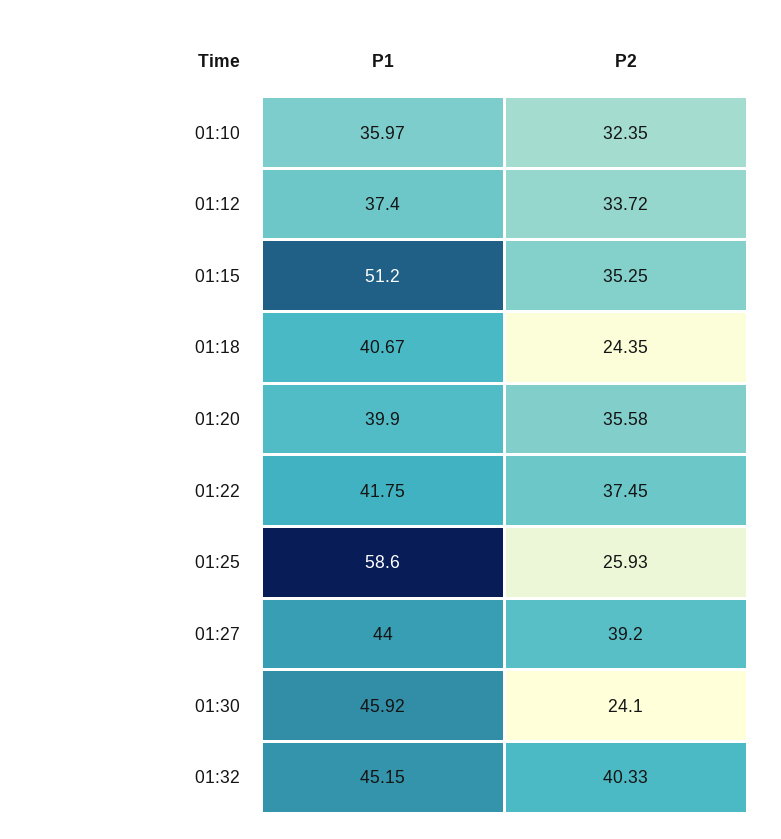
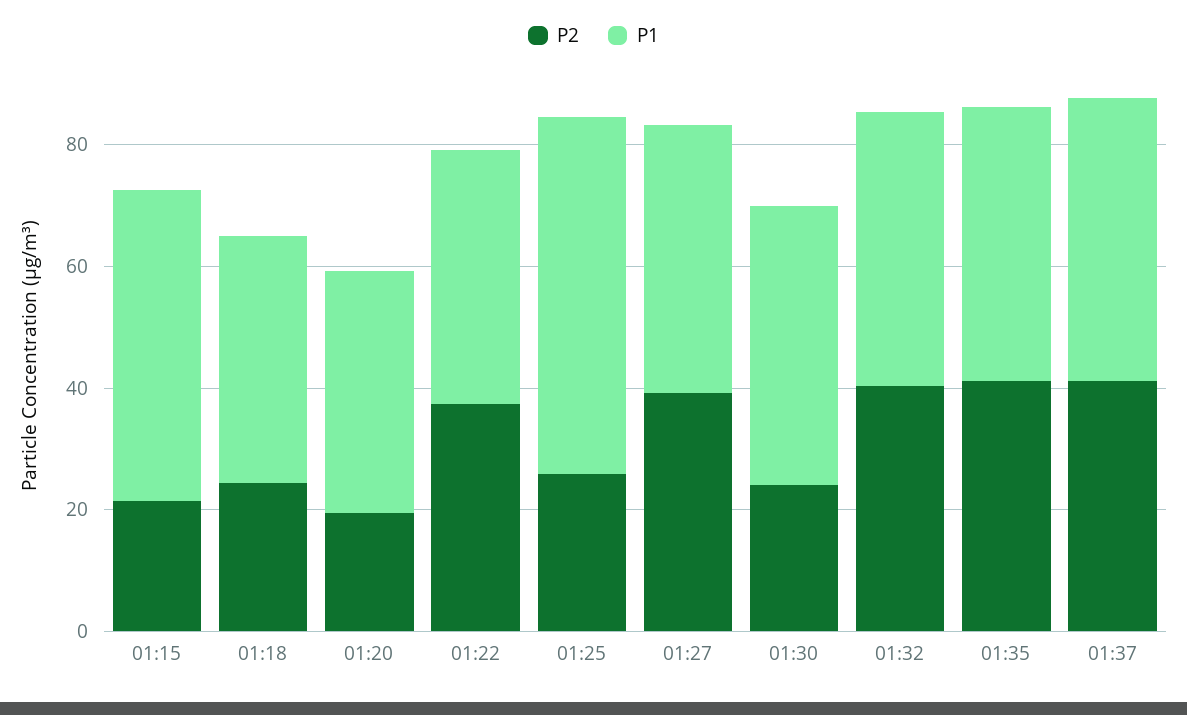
P1, 01:10: 35.97 -> none
P2, 01:10: 32.35 -> none
P1, 01:12: 37.4 -> none
P2, 01:12: 33.72 -> none
P2, 01:15: 35.25 -> 20
P2, 01:20: 35.58 -> 20
P2, 01:35: none -> 40
P1, 01:35: none -> 45
P2, 01:37: none -> 40
P1, 01:37: none -> 45

